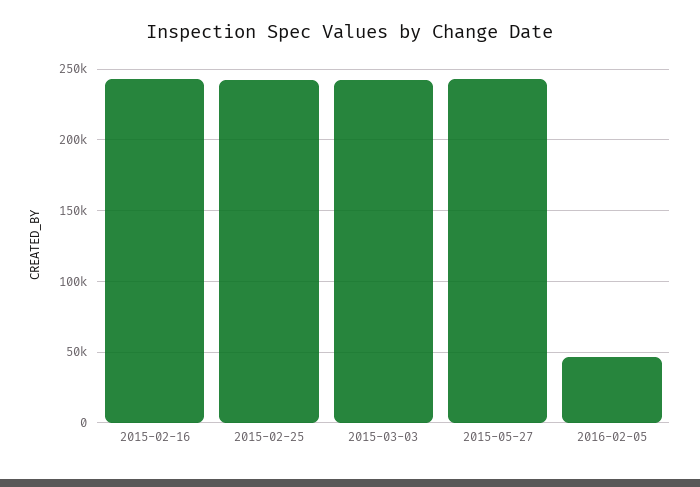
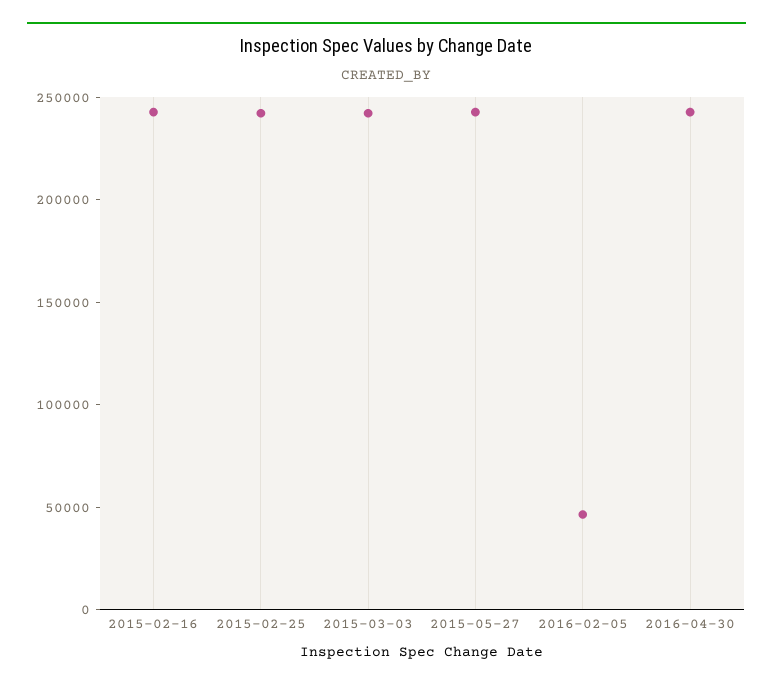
2016-04-30: none -> 240000

